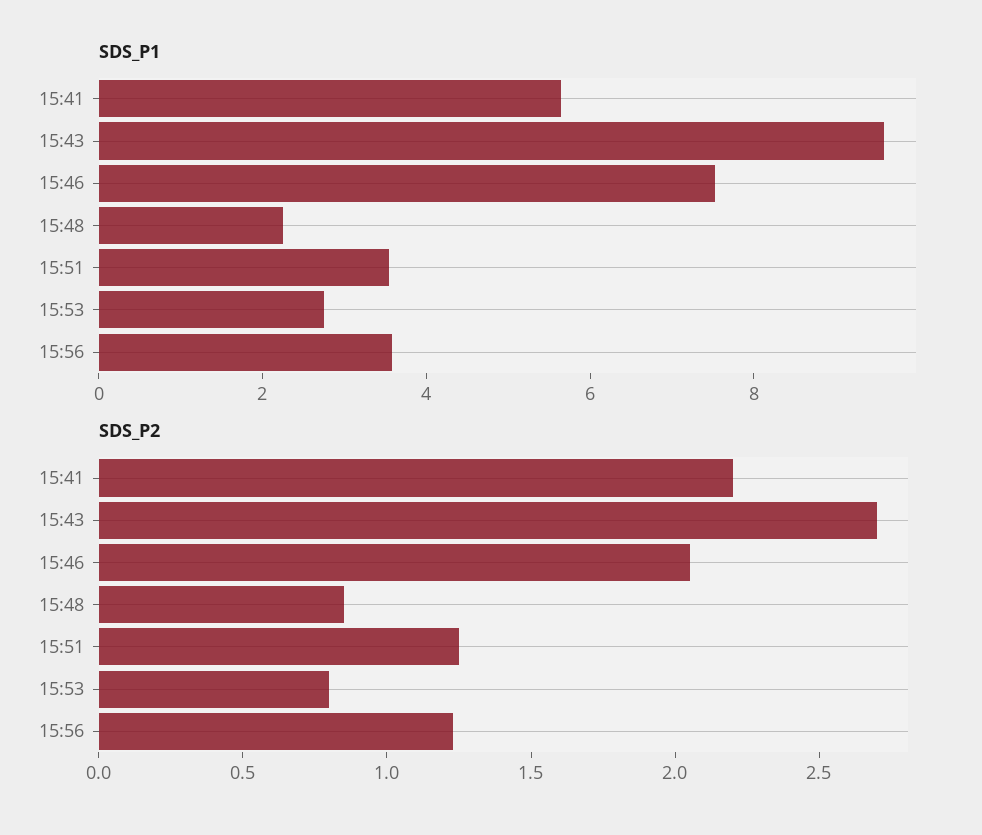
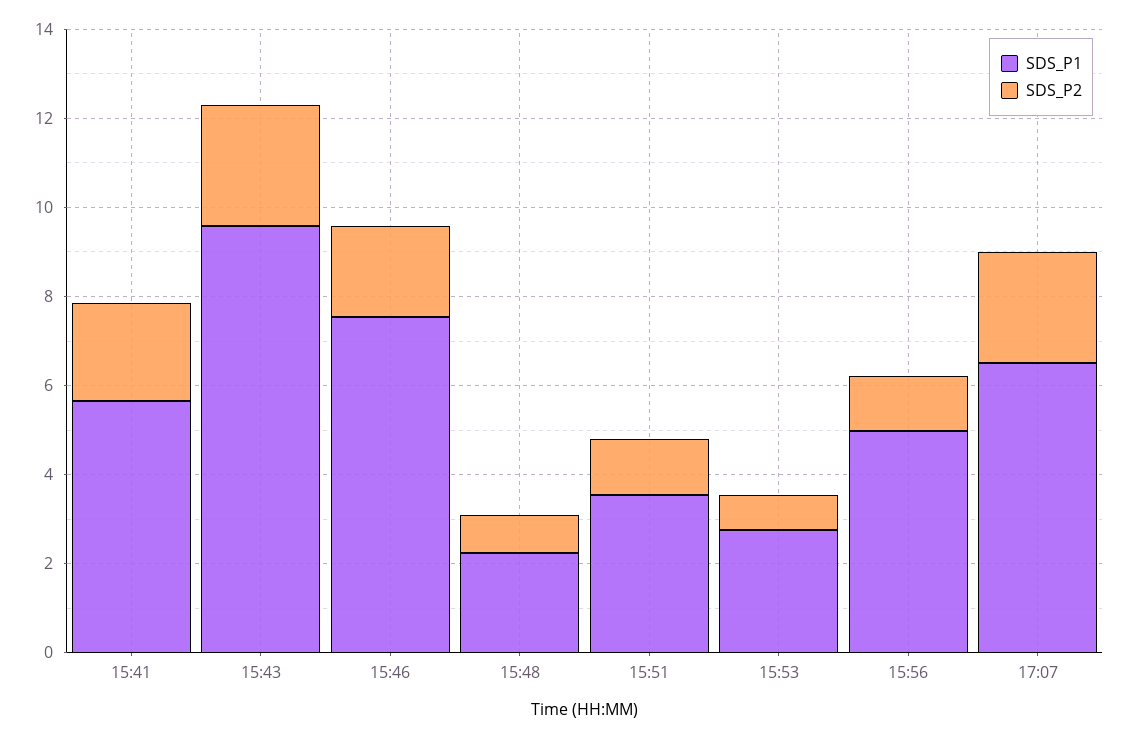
SDS_P1, 15:56: 3.5 -> 5
SDS_P1, 17:07: none -> 6.5
SDS_P2, 17:07: none -> 2.5

